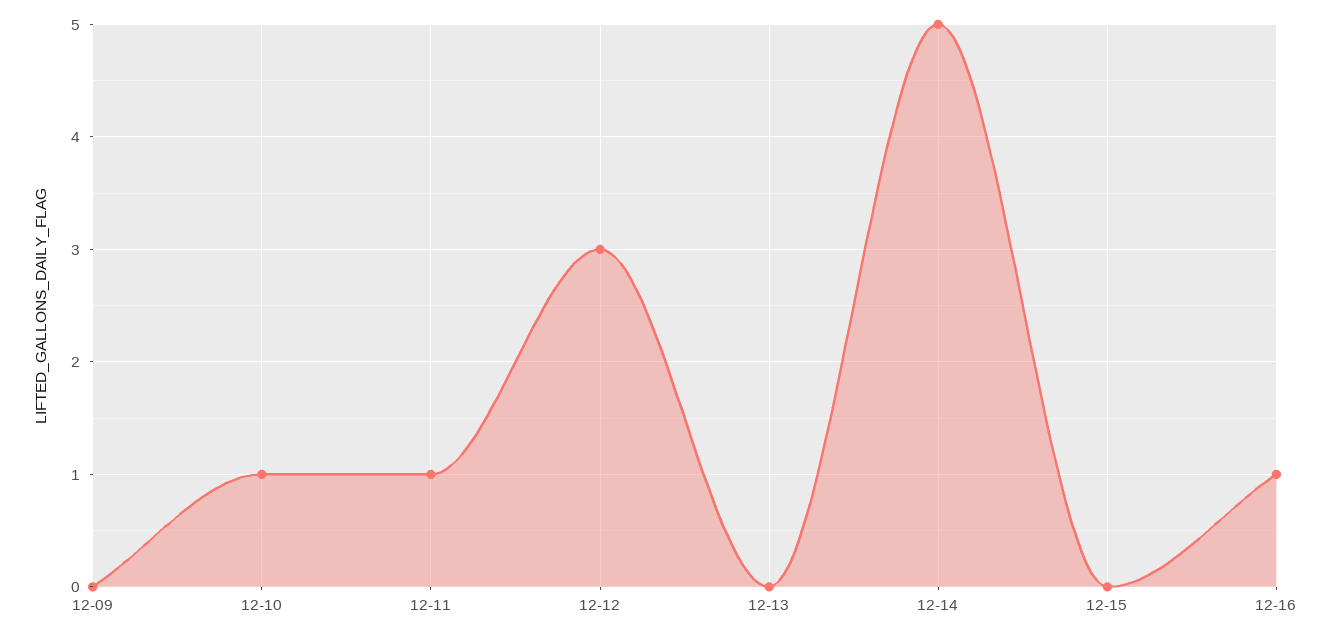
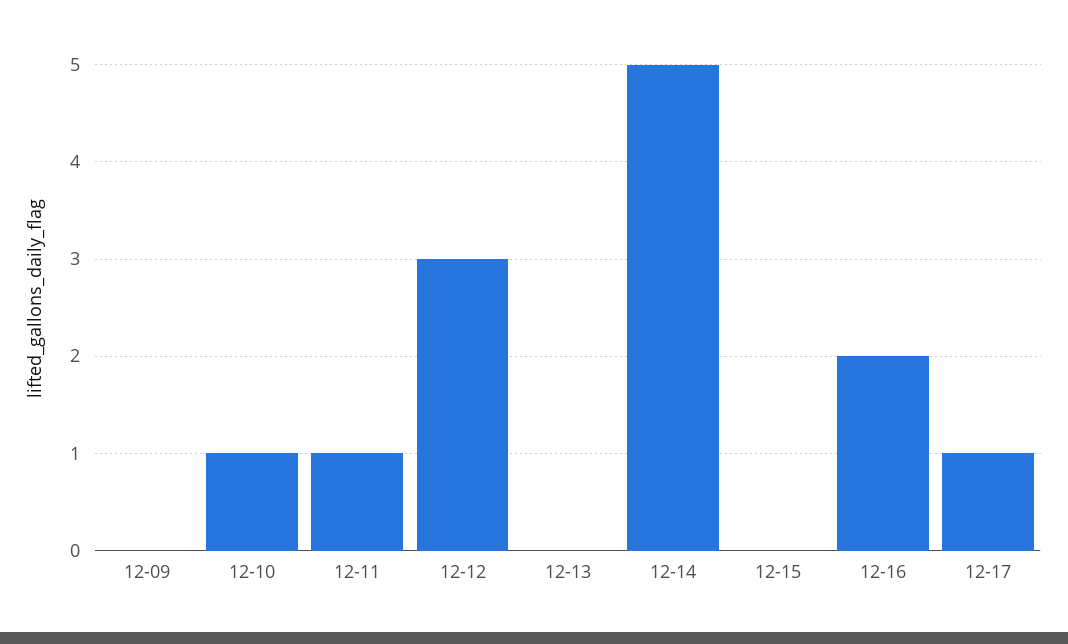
12-16: 1 -> 2
12-17: none -> 1

